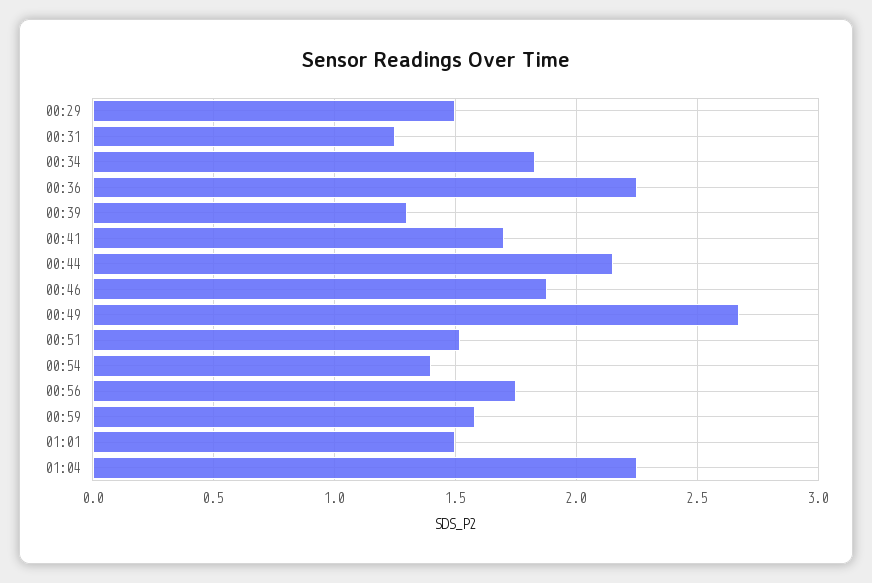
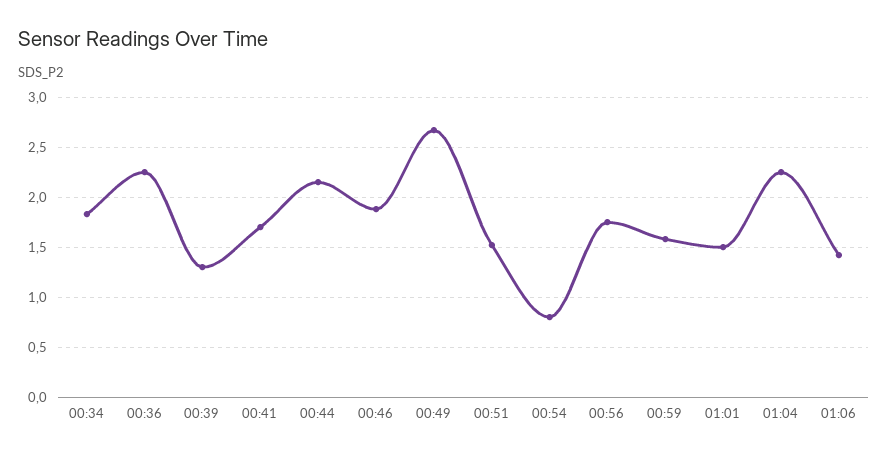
00:29: 1.5 -> none
00:31: 1.25 -> none
00:54: 1.4 -> 0.8
01:06: none -> 1.4

